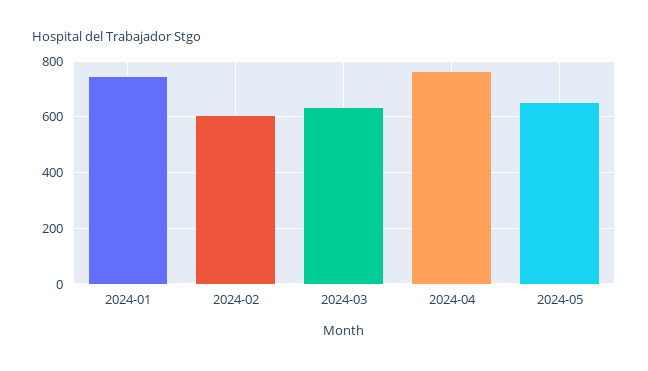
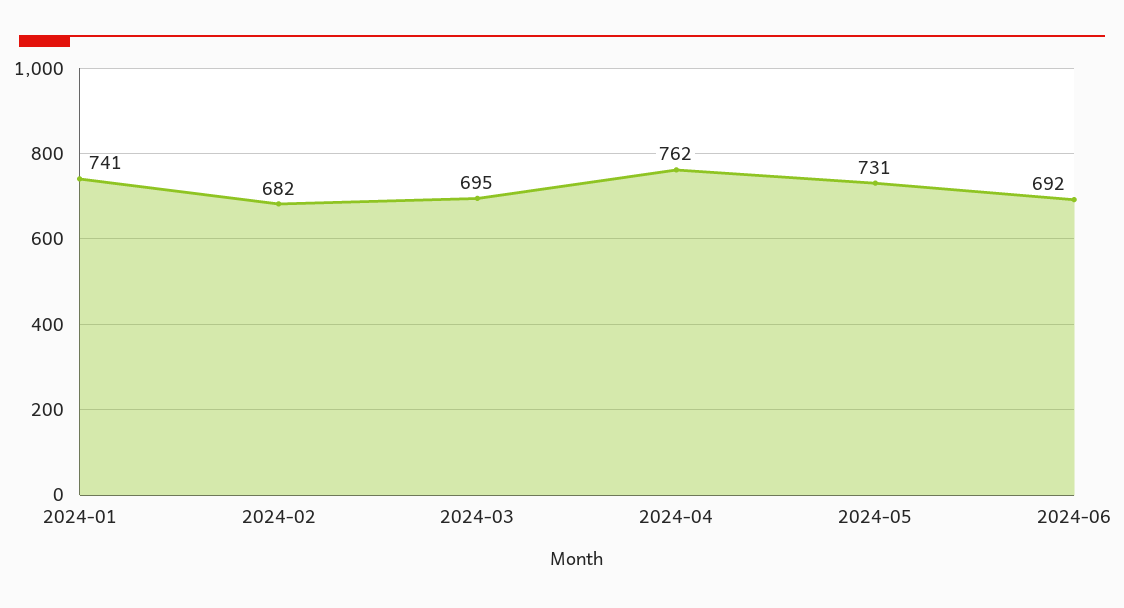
2024-02: 600 -> 682
2024-03: 625 -> 695
2024-05: 650 -> 731
2024-06: none -> 692

